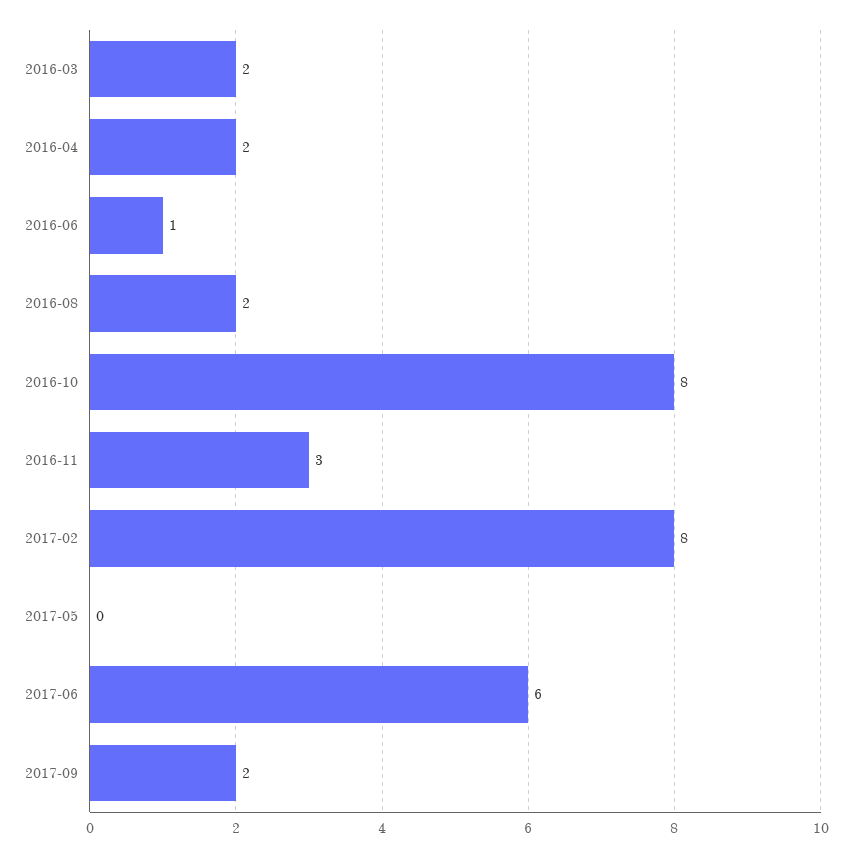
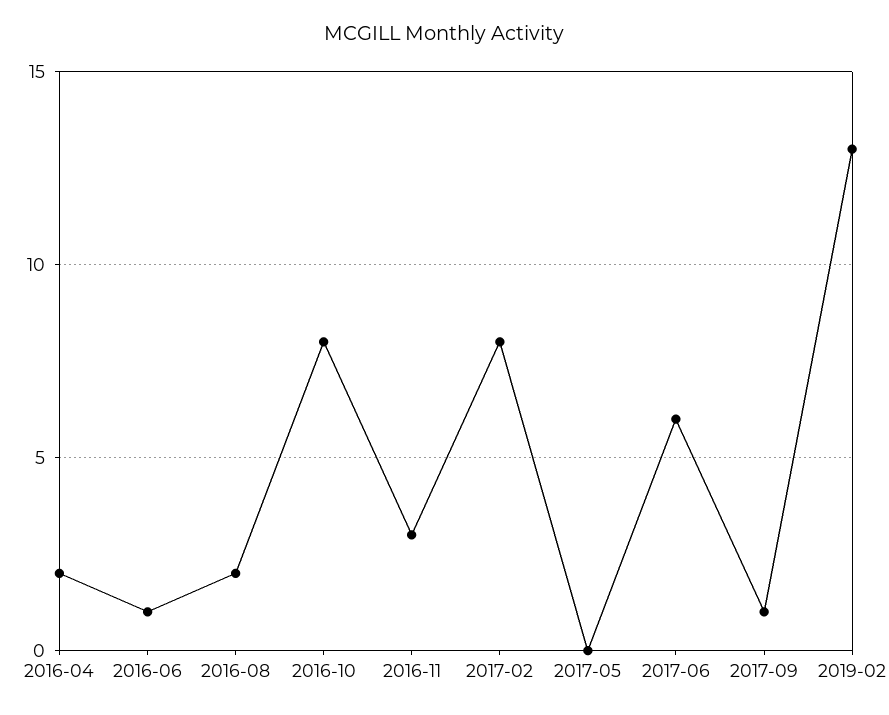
2016-03: 2 -> none
2017-09: 2 -> 1
2019-02: none -> 13

